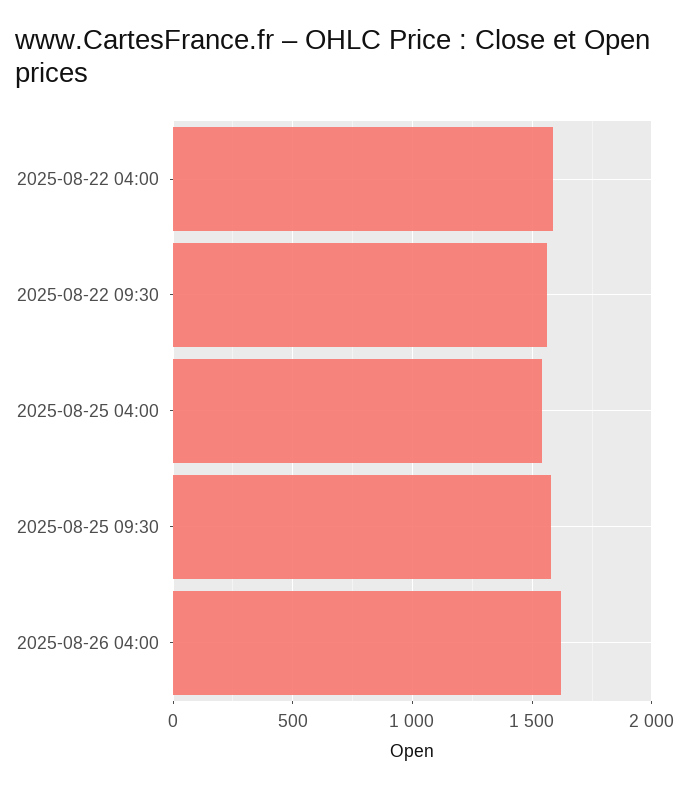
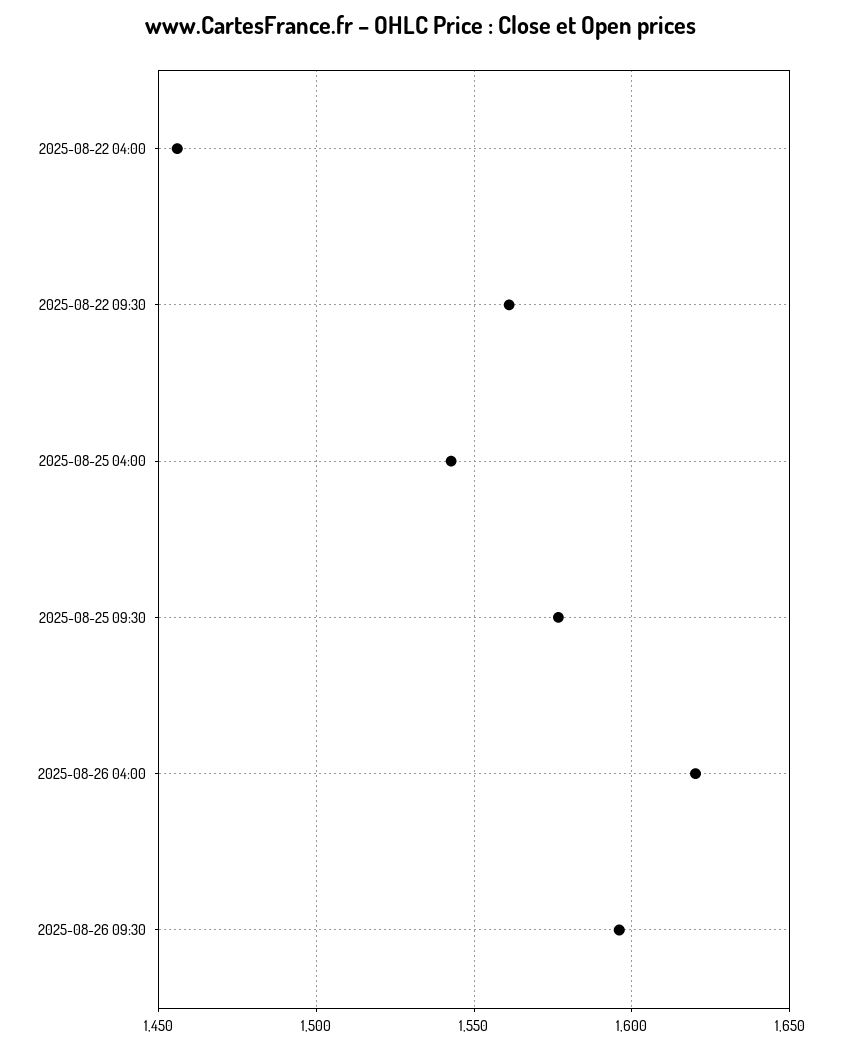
2025-08-22 04:00: 1600 -> 1455
2025-08-26 09:30: none -> 1595

